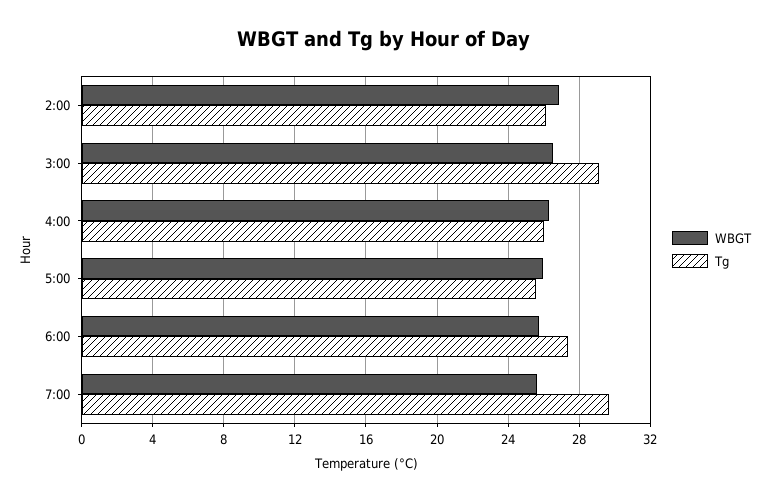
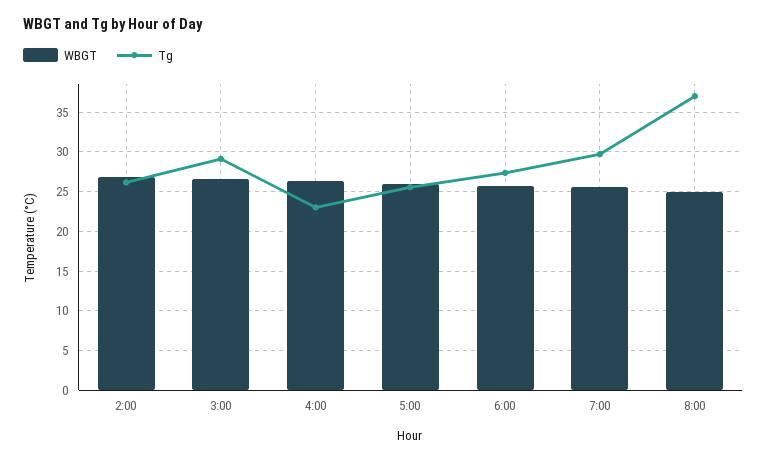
Tg, 4:00: 26 -> 23
WBGT, 8:00: none -> 25
Tg, 8:00: none -> 37

